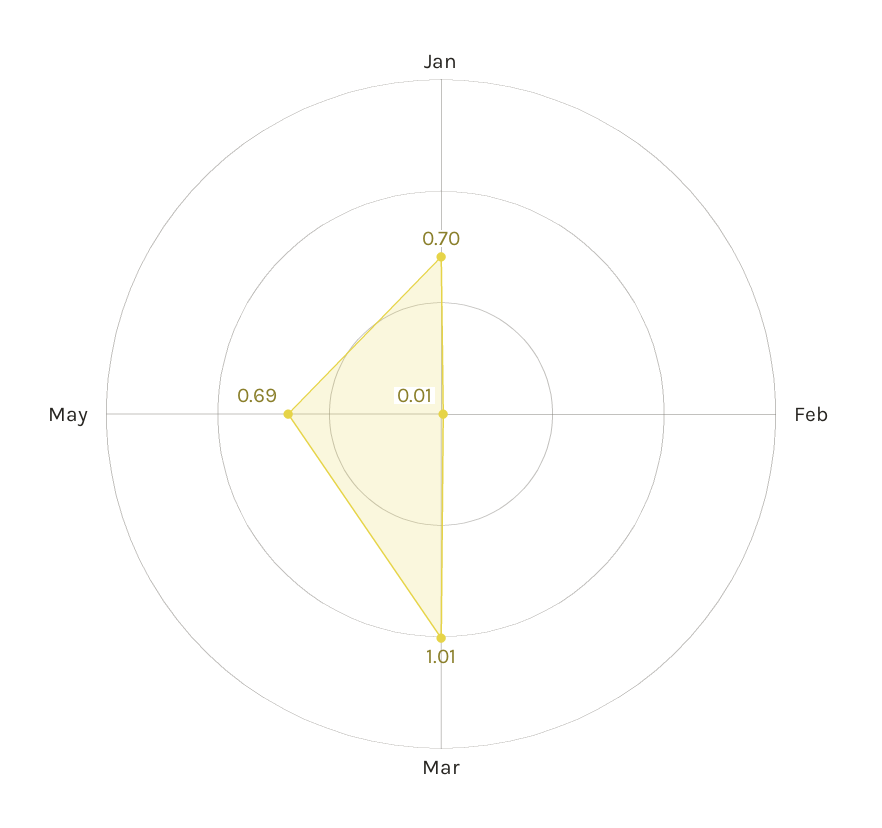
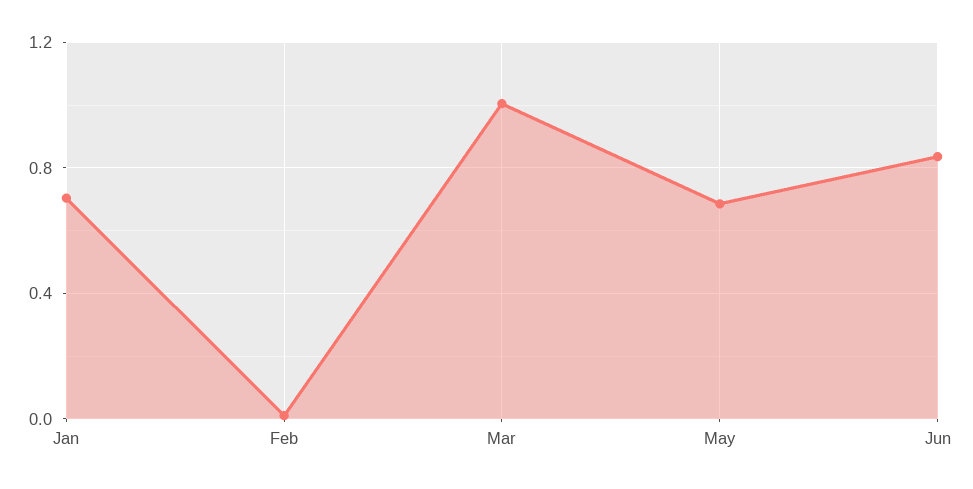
Jun: none -> 0.85

